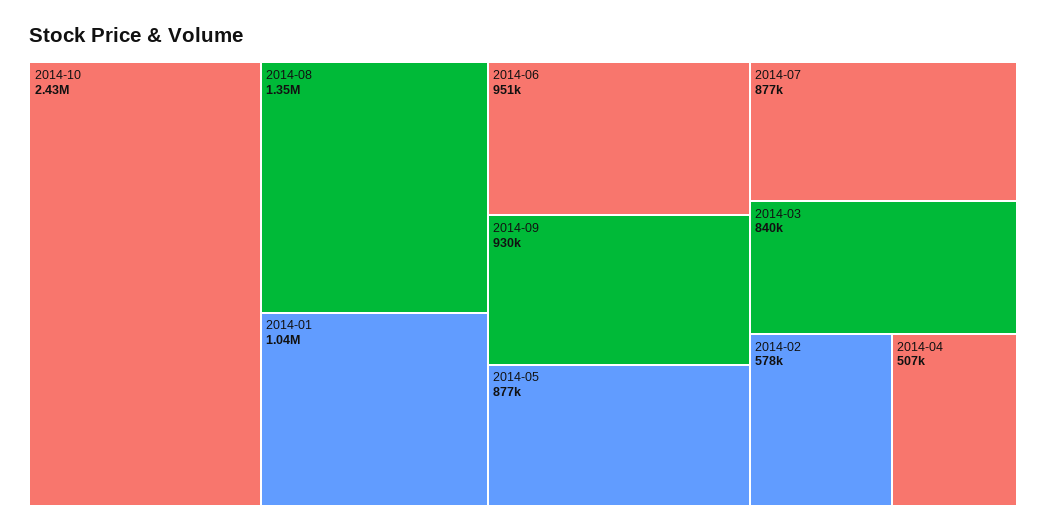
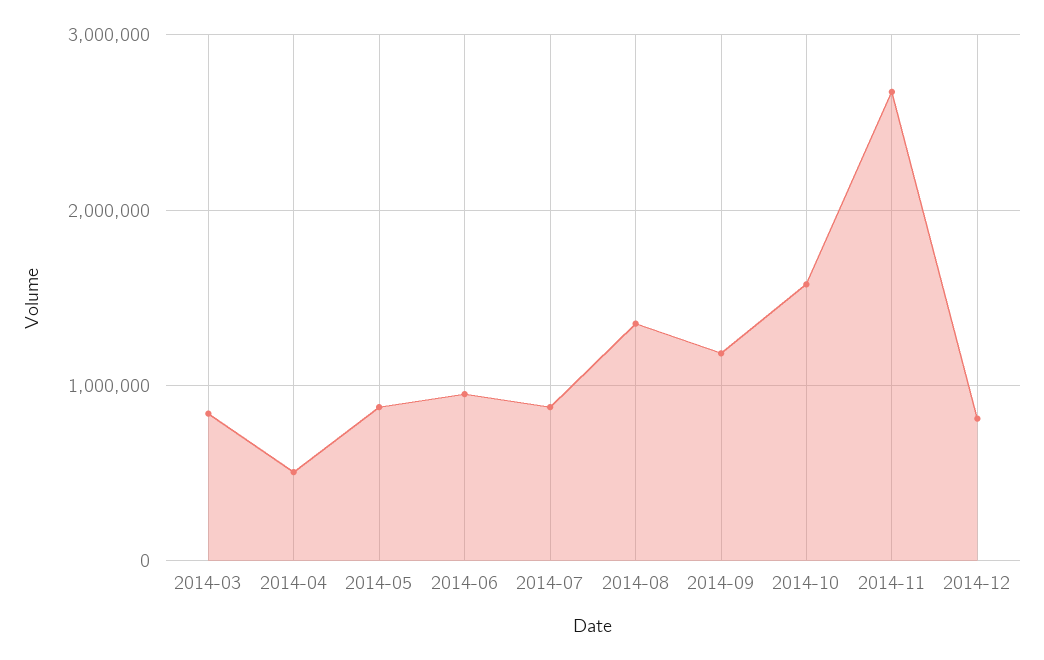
2014-10: 2430000 -> 1600000
2014-01: 1040000 -> none
2014-09: 930000 -> 1200000
2014-02: 578000 -> none
2014-11: none -> 2700000
2014-12: none -> 800000

